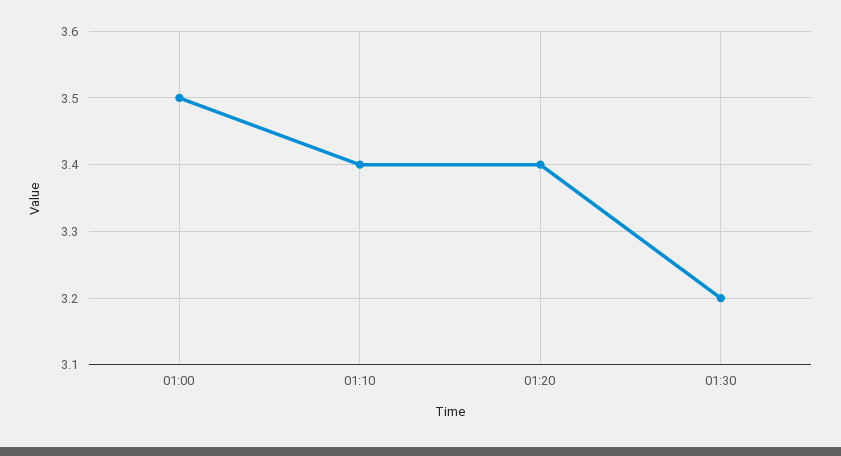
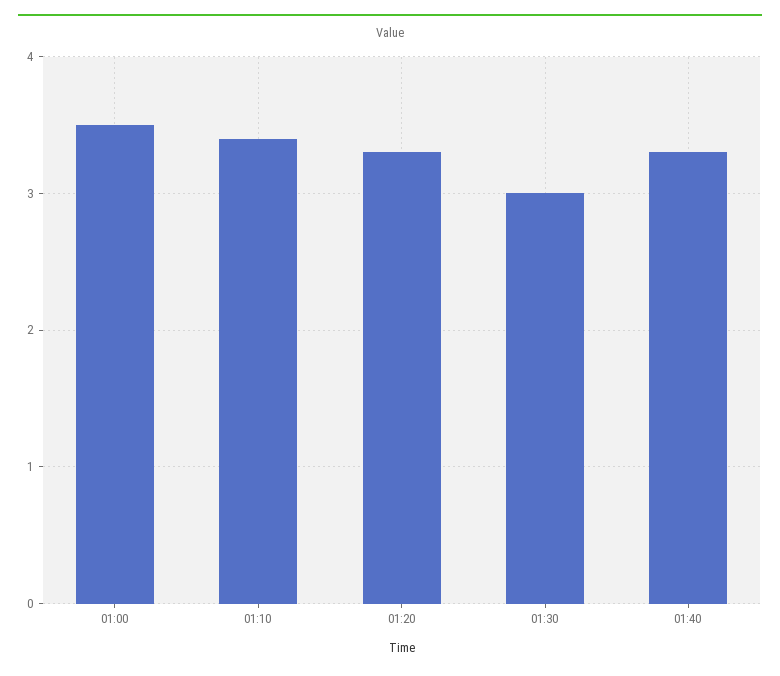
01:20: 3.4 -> 3.3
01:30: 3.2 -> 3
01:40: none -> 3.3

